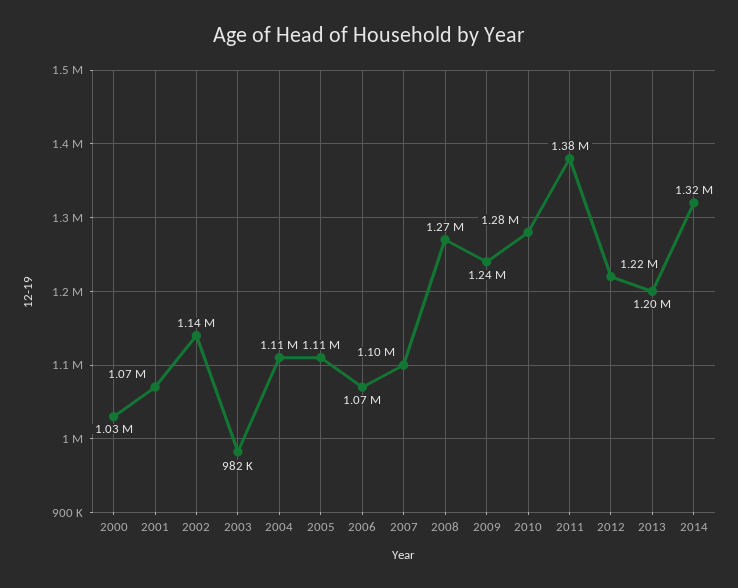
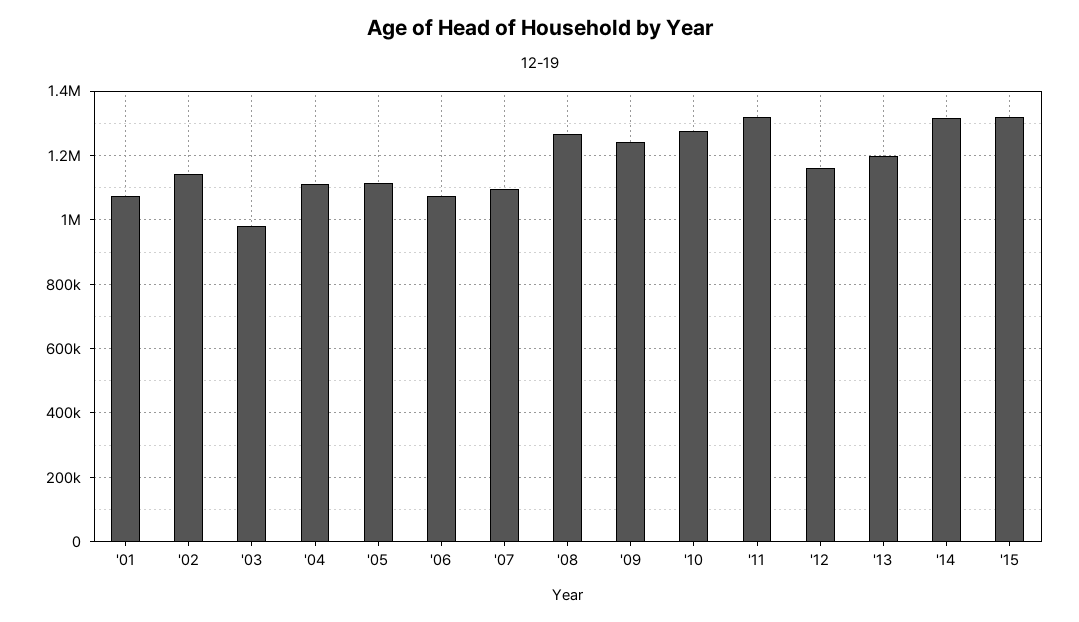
2000: 1030000 -> none
2011: 1380000 -> 1320000
2012: 1220000 -> 1160000
'15: none -> 1320000

